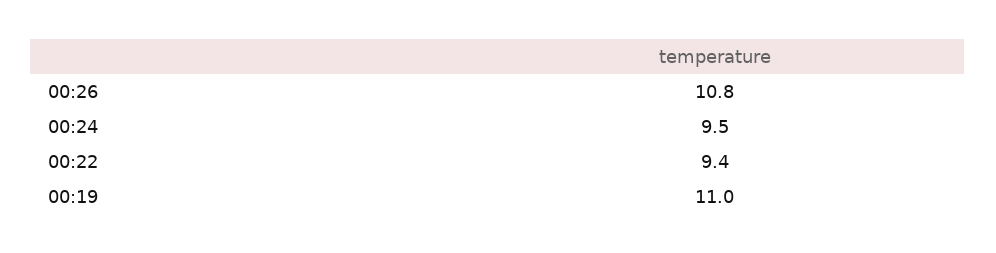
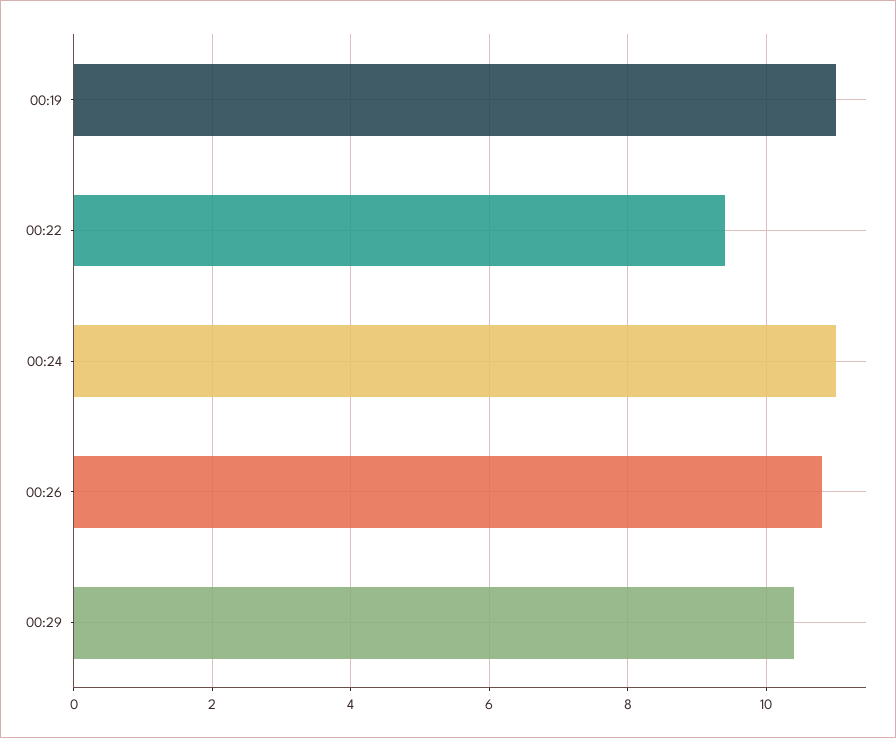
00:24: 9.5 -> 11
00:29: none -> 10.5

